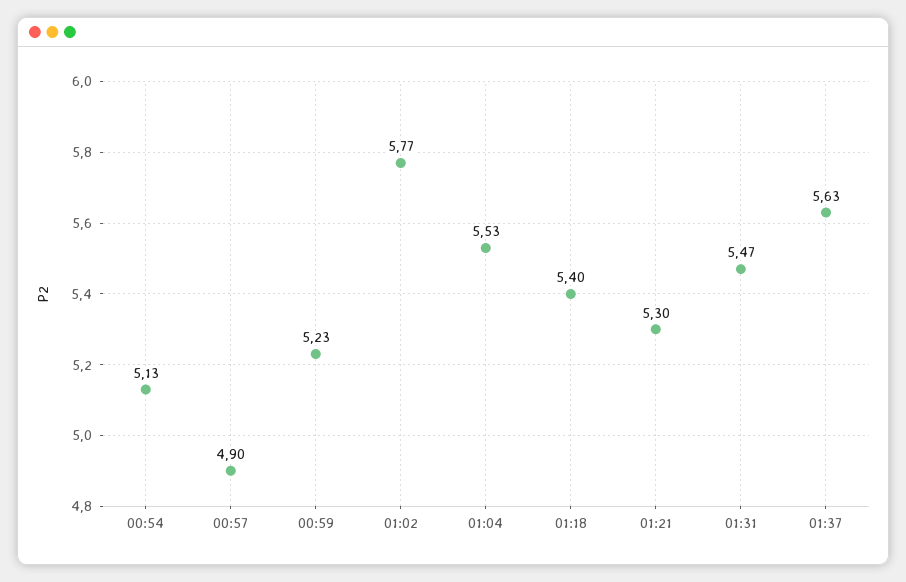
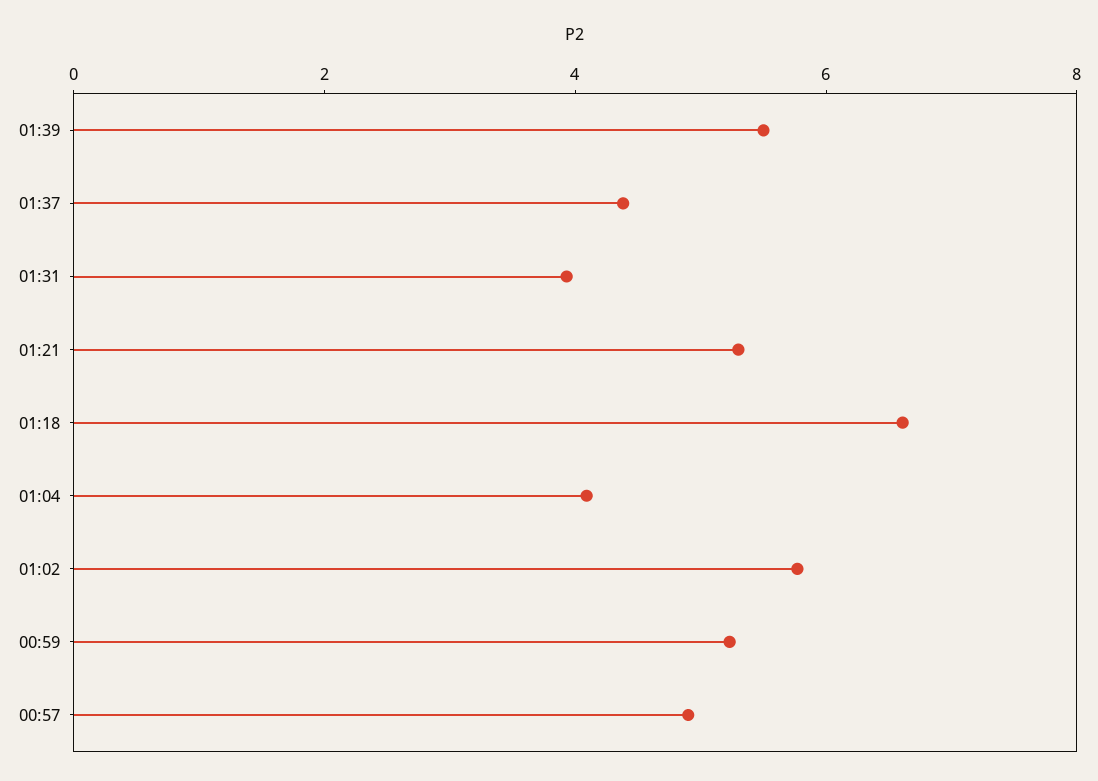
00:54: 5.13 -> none
01:04: 5.53 -> 4
01:18: 5.4 -> 6.5
01:31: 5.47 -> 4
01:37: 5.63 -> 4.5
01:39: none -> 5.5

